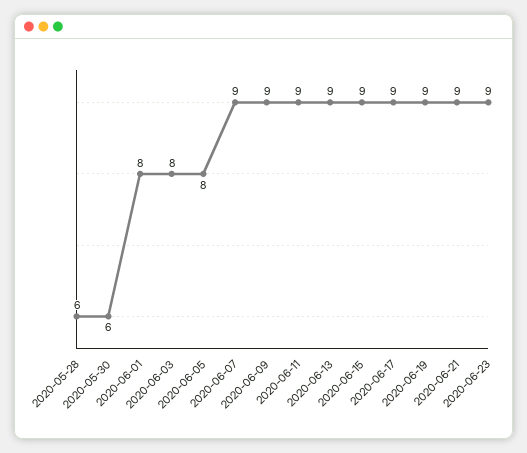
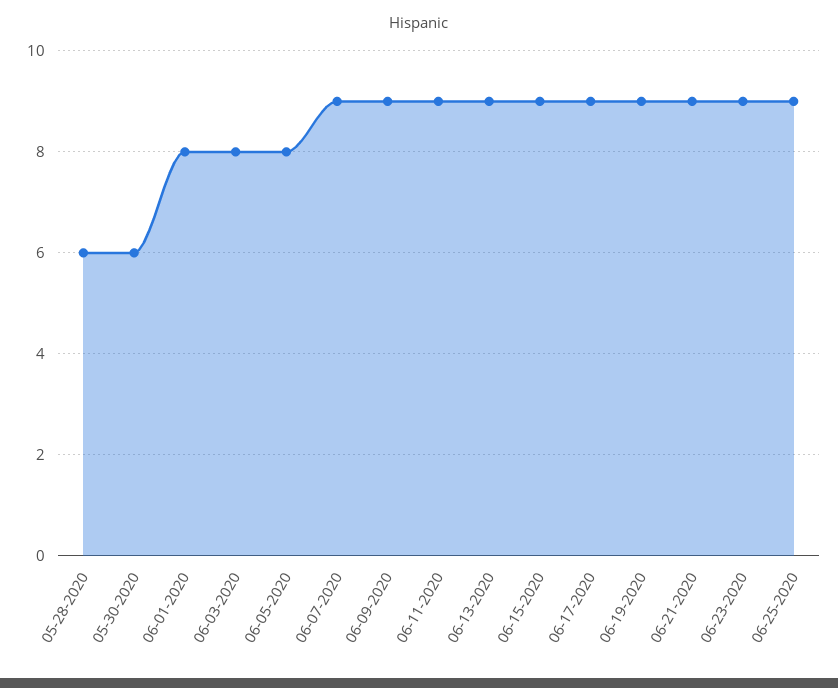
06-25-2020: none -> 9

